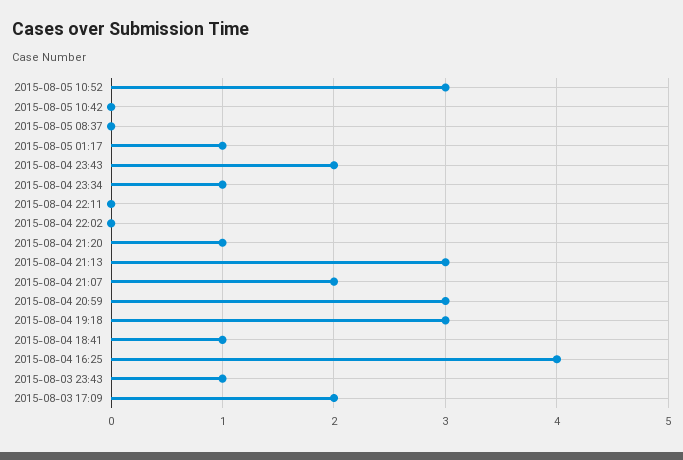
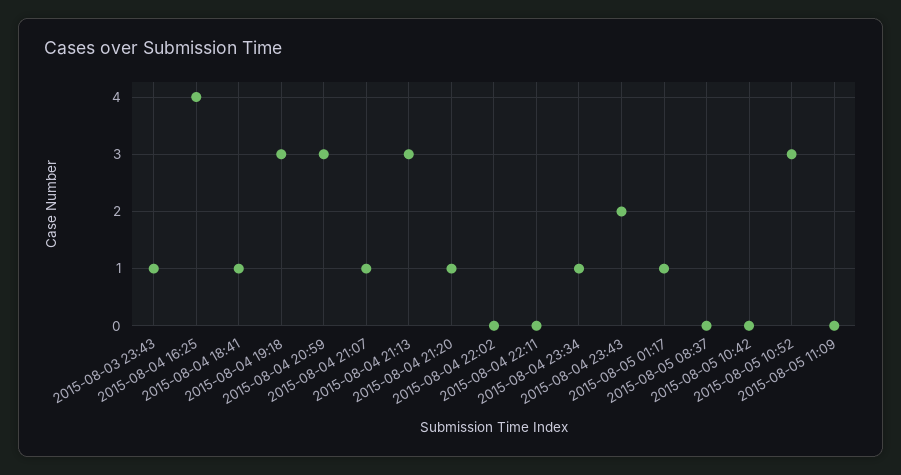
2015-08-04 21:07: 2 -> 1
2015-08-03 17:09: 2 -> none
2015-08-05 11:09: none -> 0

